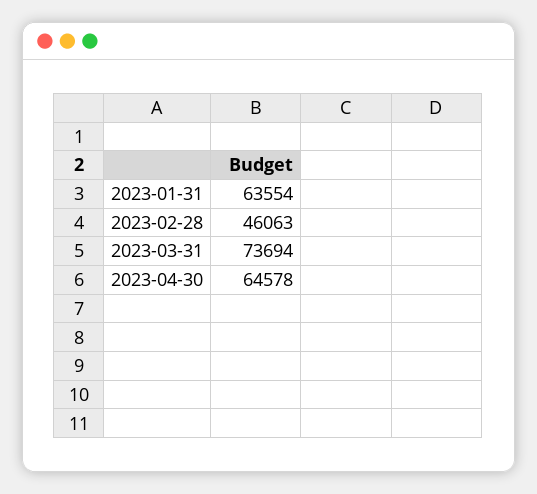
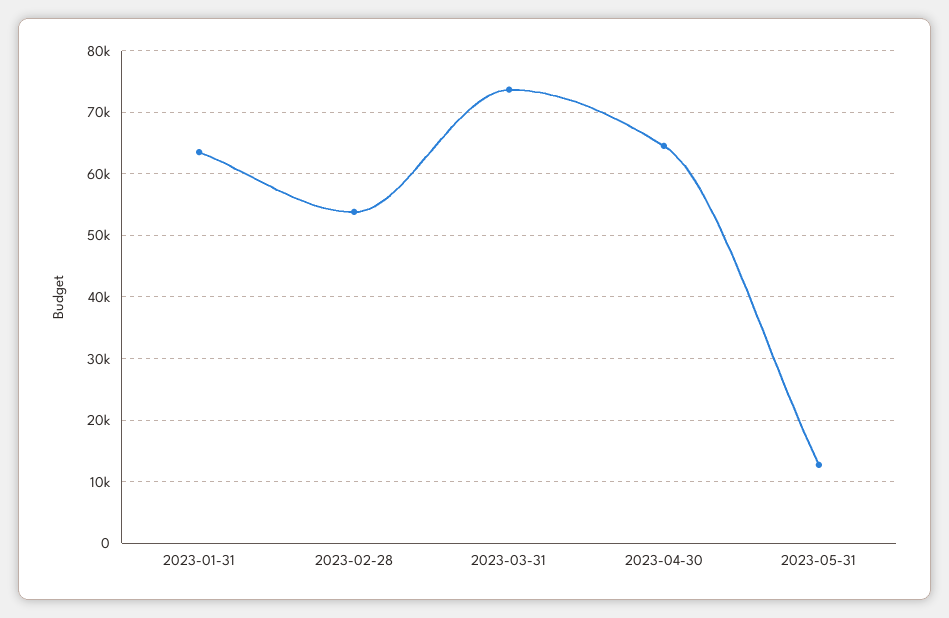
2023-02-28: 46063 -> 54000
2023-05-31: none -> 13000

